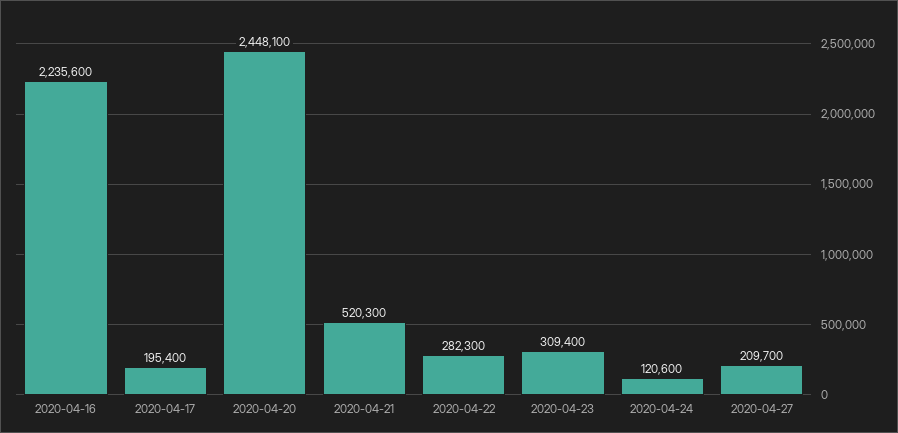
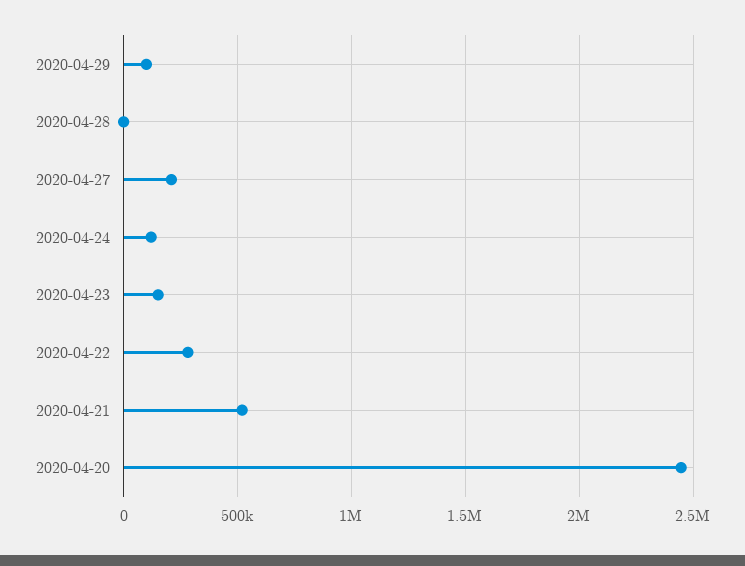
2020-04-16: 2235600 -> none
2020-04-17: 195400 -> none
2020-04-23: 309400 -> 150000
2020-04-29: none -> 100000
2020-04-28: none -> 0

